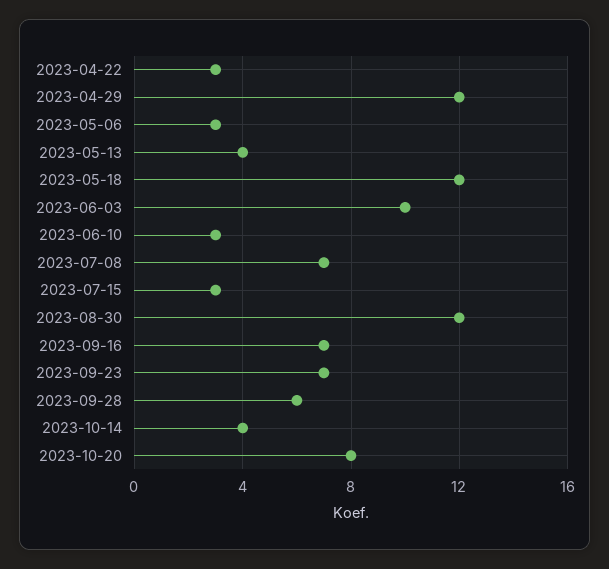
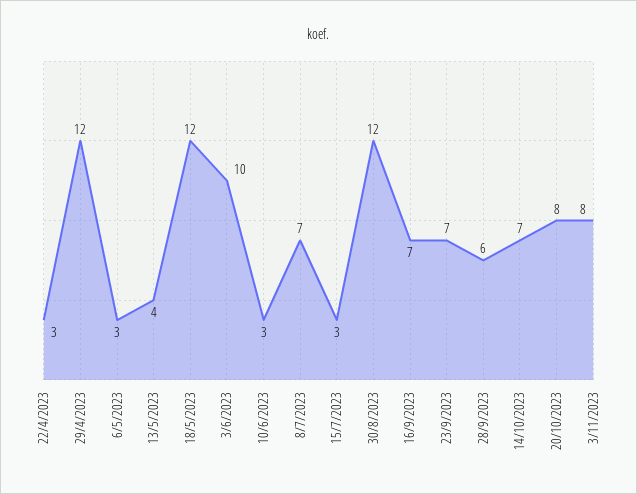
2023-10-14: 4 -> 7
3/11/2023: none -> 8

